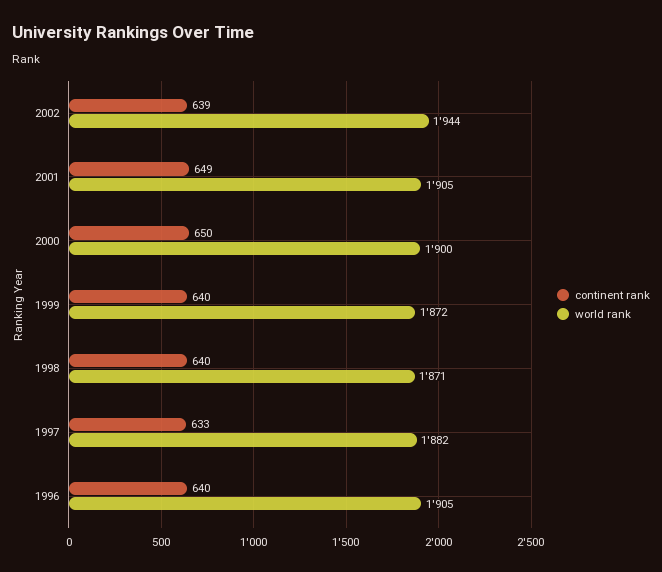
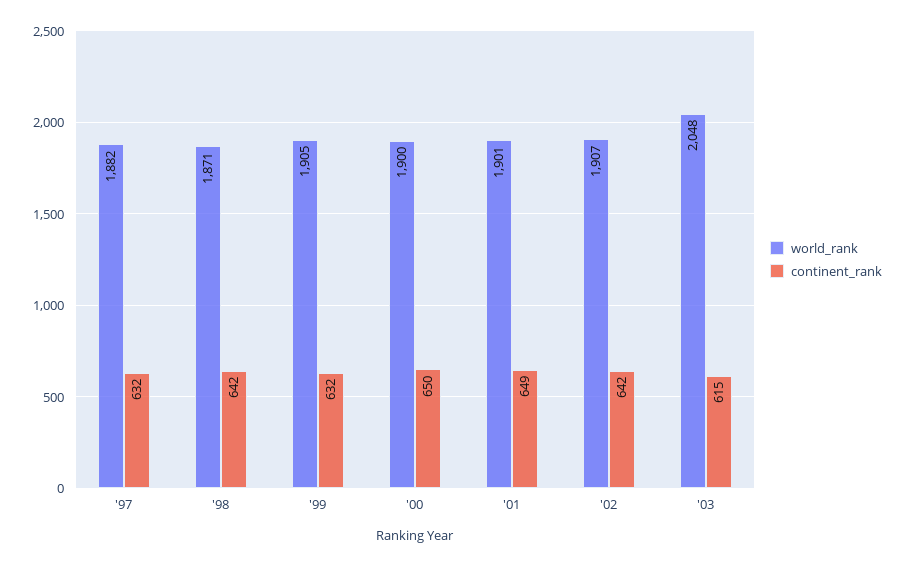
continent rank, 2002: 639 -> 642
world rank, 2002: 1944 -> 1907
world rank, 2001: 1905 -> 1901
continent rank, 1999: 640 -> 632
world rank, 1999: 1872 -> 1905
continent rank, 1998: 640 -> 642
continent rank, 1997: 633 -> 632
continent rank, 1996: 640 -> none
world rank, 1996: 1905 -> none
world rank, '03: none -> 2048
continent rank, '03: none -> 615

